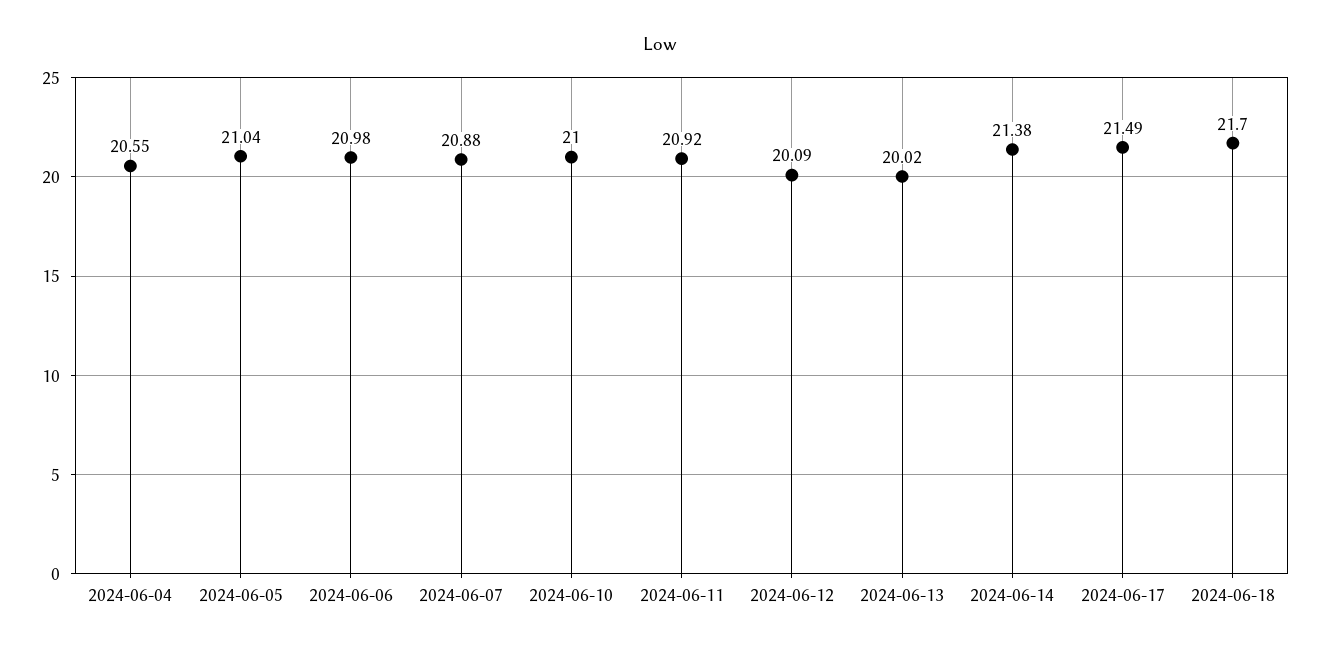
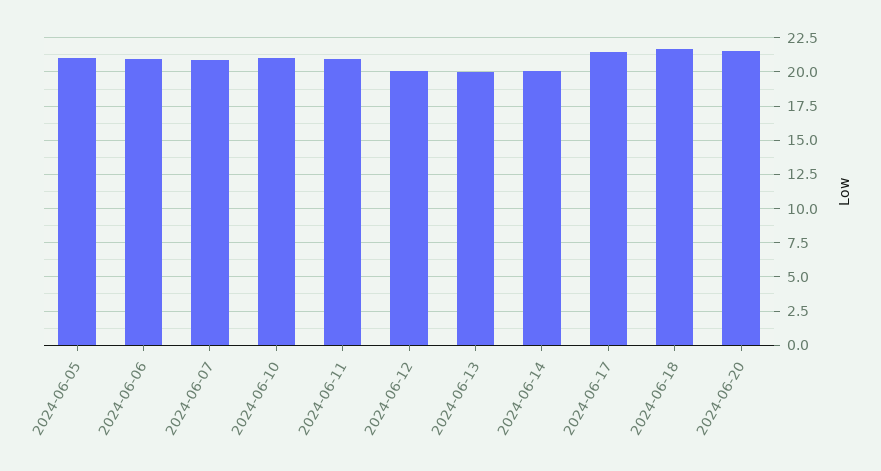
2024-06-04: 20.55 -> none
2024-06-14: 21.38 -> 20
2024-06-20: none -> 21.5

